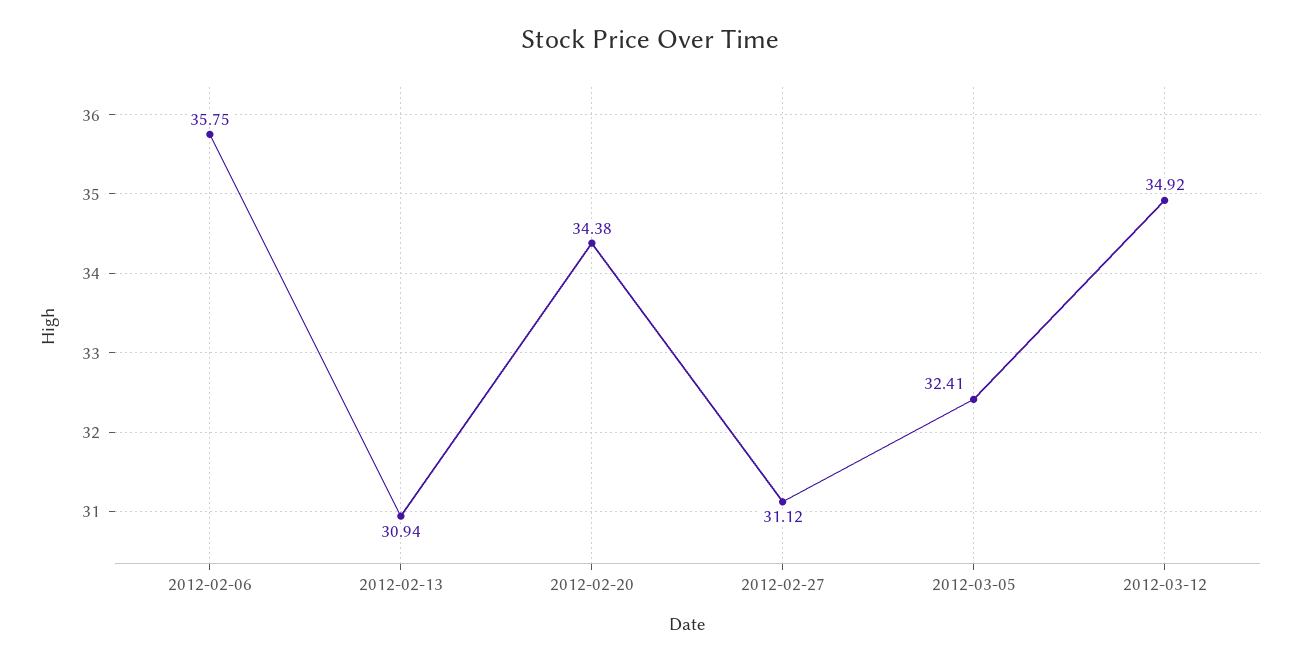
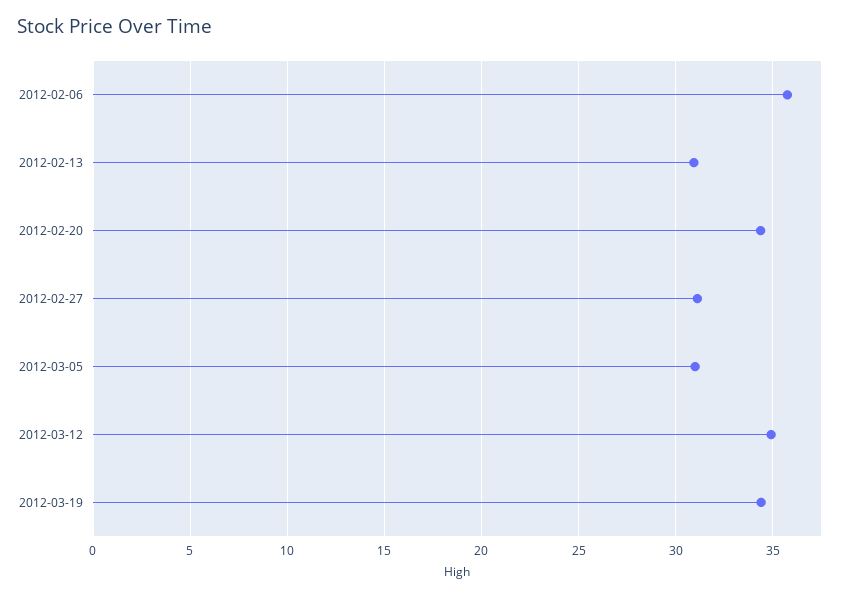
2012-03-05: 32.41 -> 31
2012-03-19: none -> 34.5

